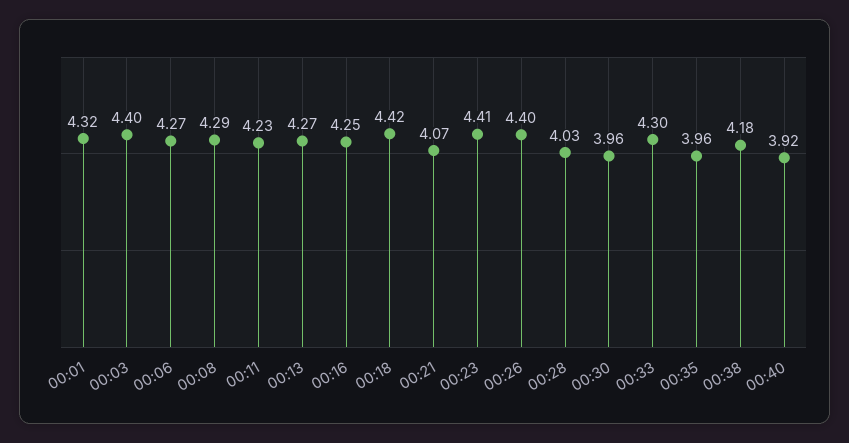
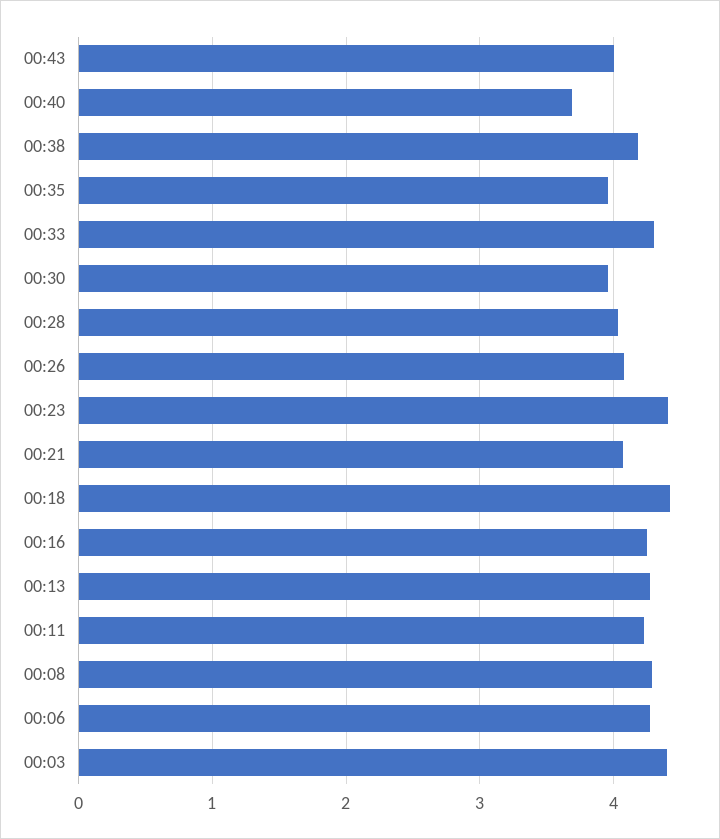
00:01: 4.32 -> none
00:26: 4.4 -> 4.1
00:40: 3.92 -> 3.7
00:43: none -> 4

